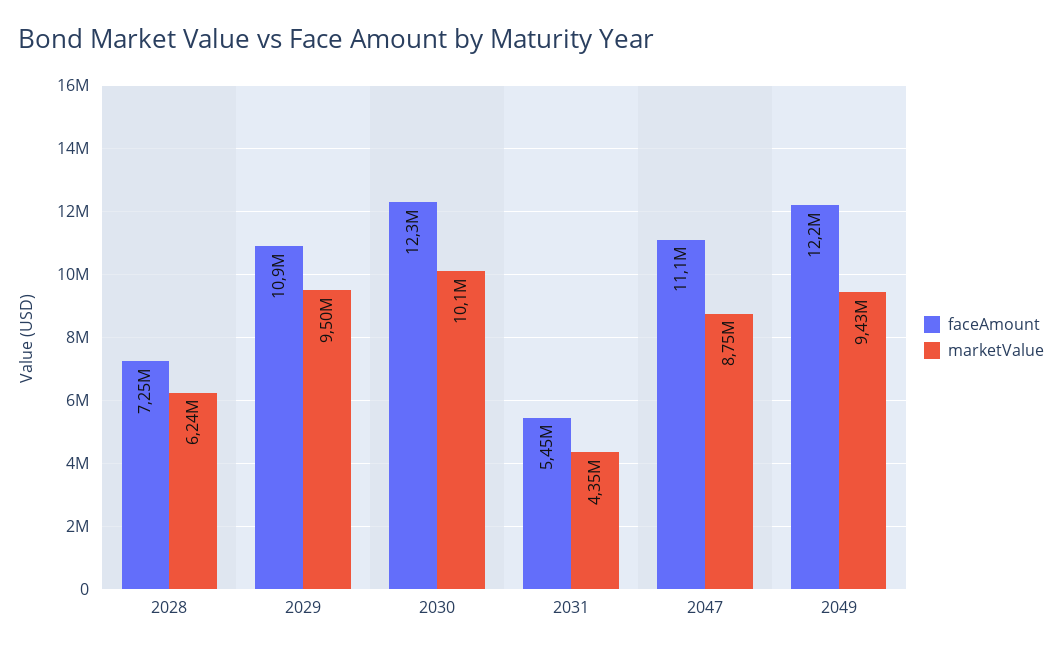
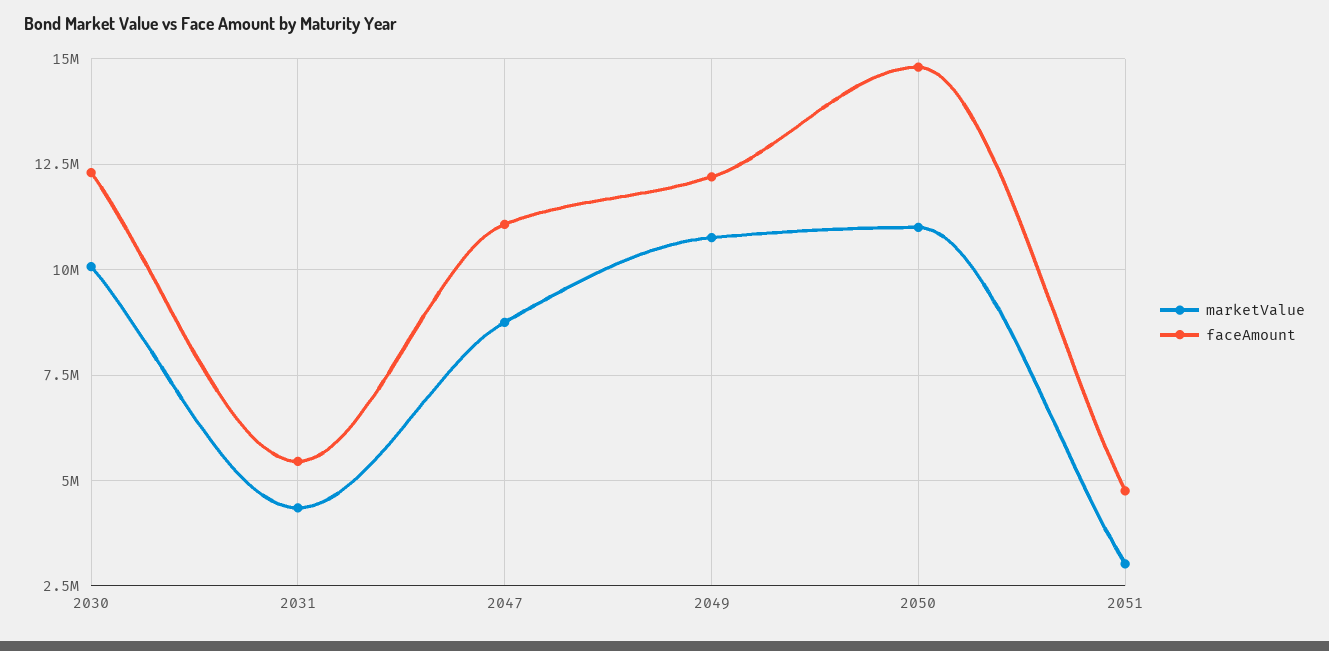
faceAmount, 2028: 7250000 -> none
marketValue, 2028: 6240000 -> none
faceAmount, 2029: 10900000 -> none
marketValue, 2029: 9500000 -> none
marketValue, 2049: 9430000 -> 10750000
marketValue, 2050: none -> 11000000
faceAmount, 2050: none -> 14750000
marketValue, 2051: none -> 3000000
faceAmount, 2051: none -> 4750000

